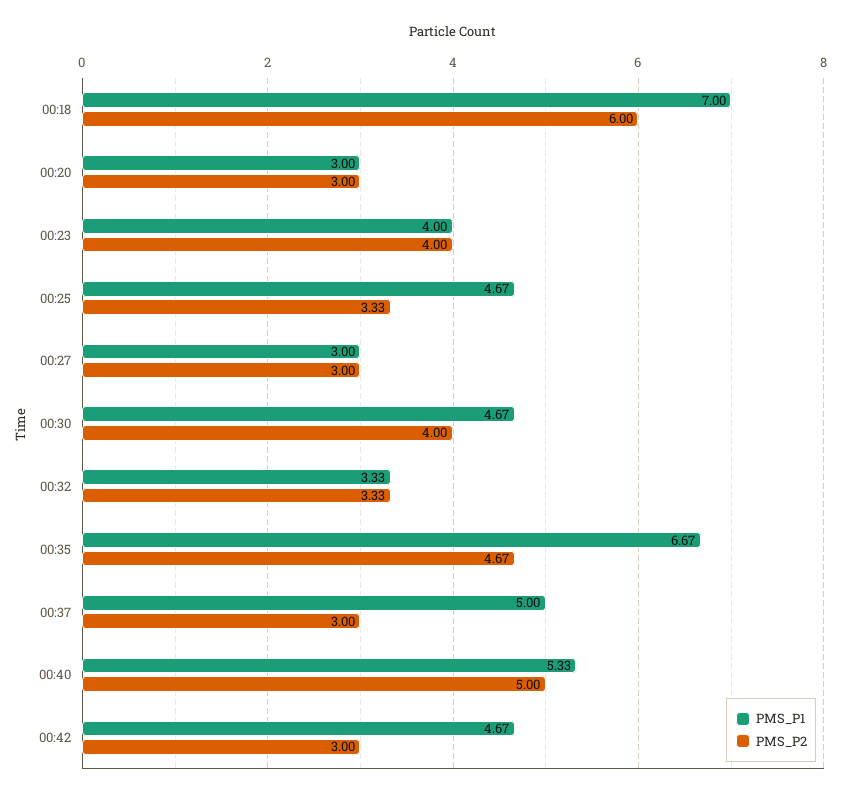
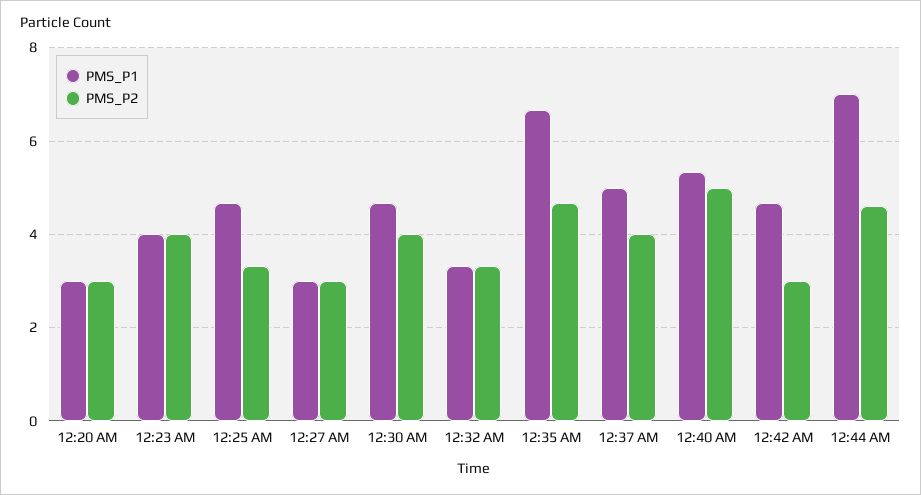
PMS_P1, 00:18: 7 -> none
PMS_P2, 00:18: 6 -> none
PMS_P2, 00:37: 3 -> 4
PMS_P1, 12:44 AM: none -> 7
PMS_P2, 12:44 AM: none -> 4.6

